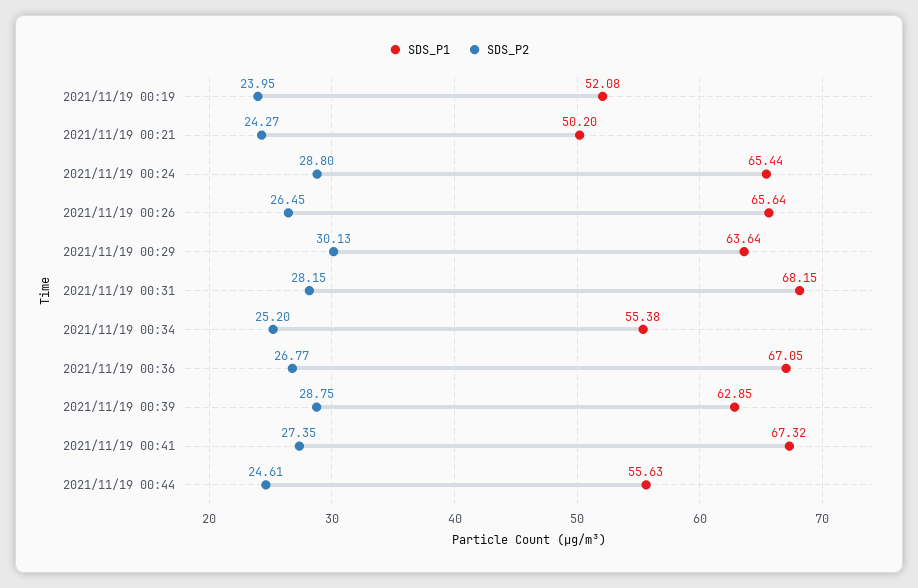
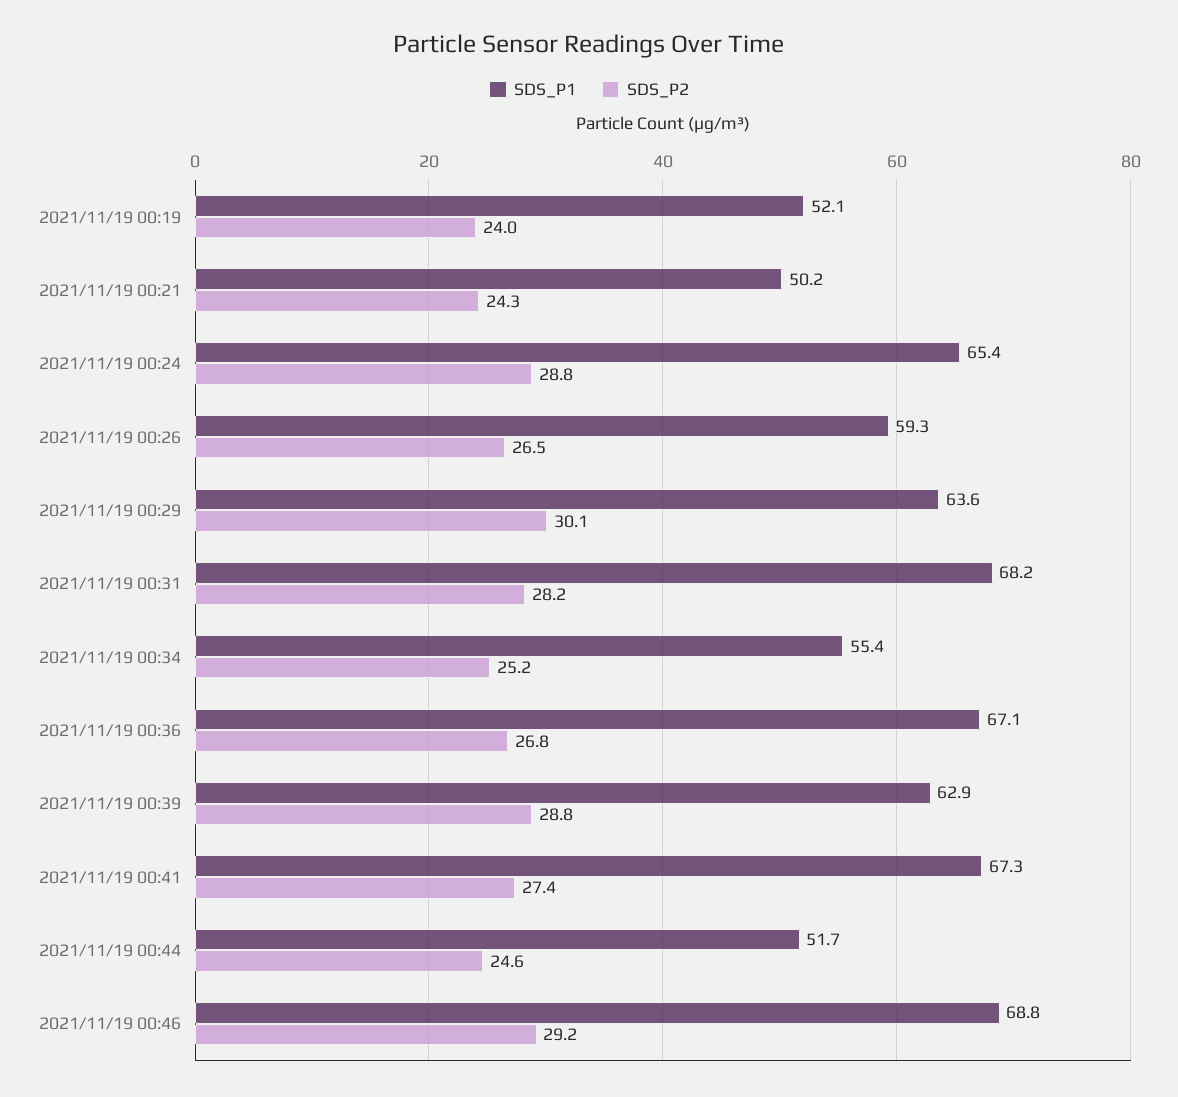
SDS_P1, 2021/11/19 00:26: 65.64 -> 59.3
SDS_P1, 2021/11/19 00:44: 55.63 -> 51.7
SDS_P1, 2021/11/19 00:46: none -> 68.8
SDS_P2, 2021/11/19 00:46: none -> 29.2

